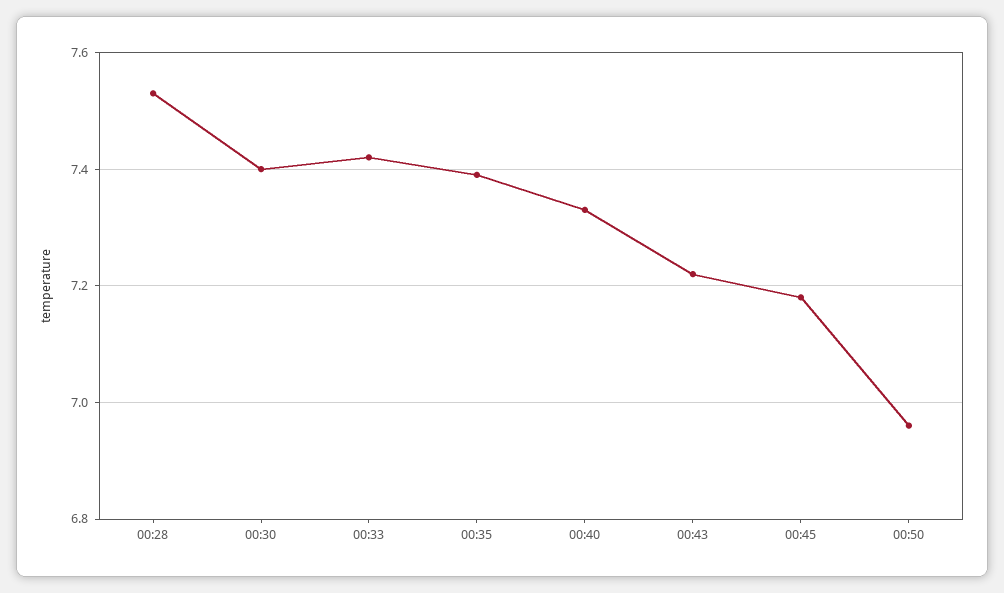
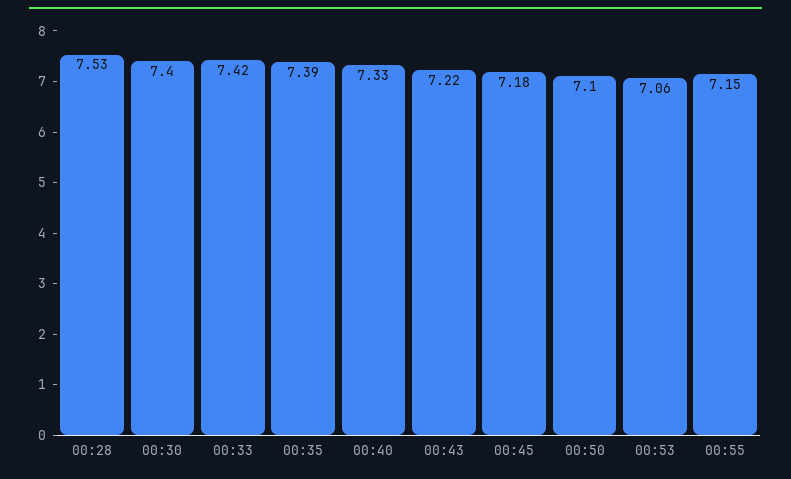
00:50: 6.95 -> 7.1
00:53: none -> 7.06
00:55: none -> 7.15

